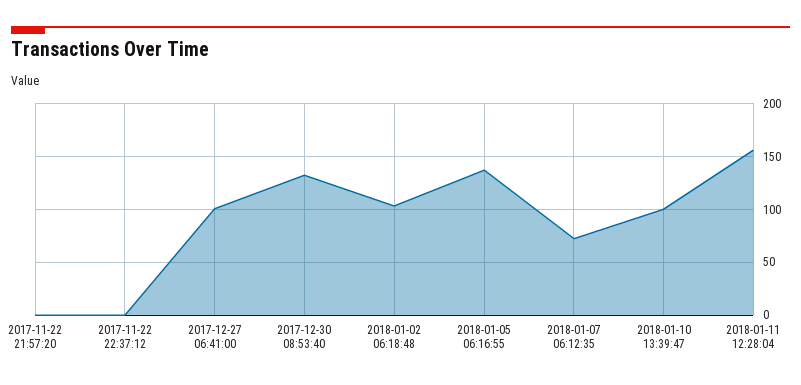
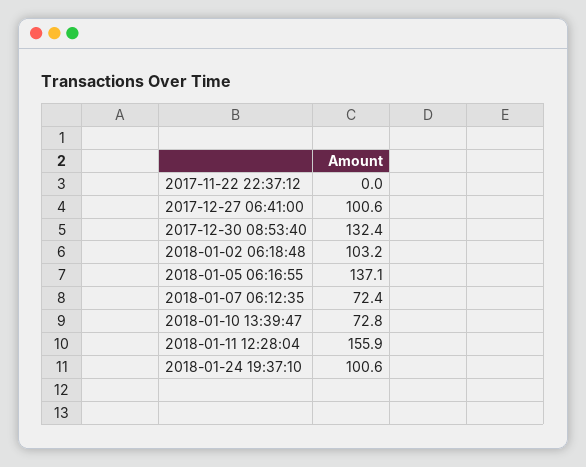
2017-11-22 21:57:20: 0 -> none
2018-01-10 13:39:47: 100 -> 72.8
2018-01-24 19:37:10: none -> 100.6

